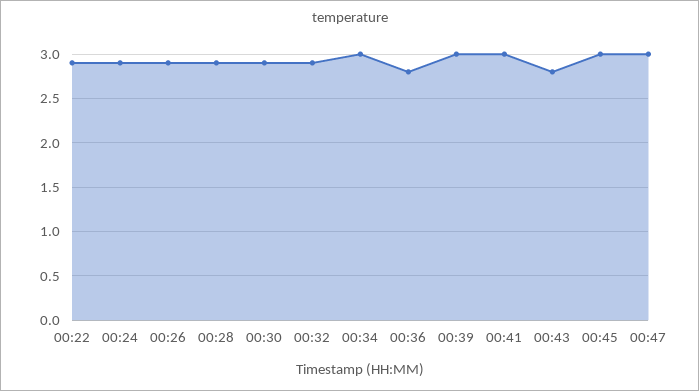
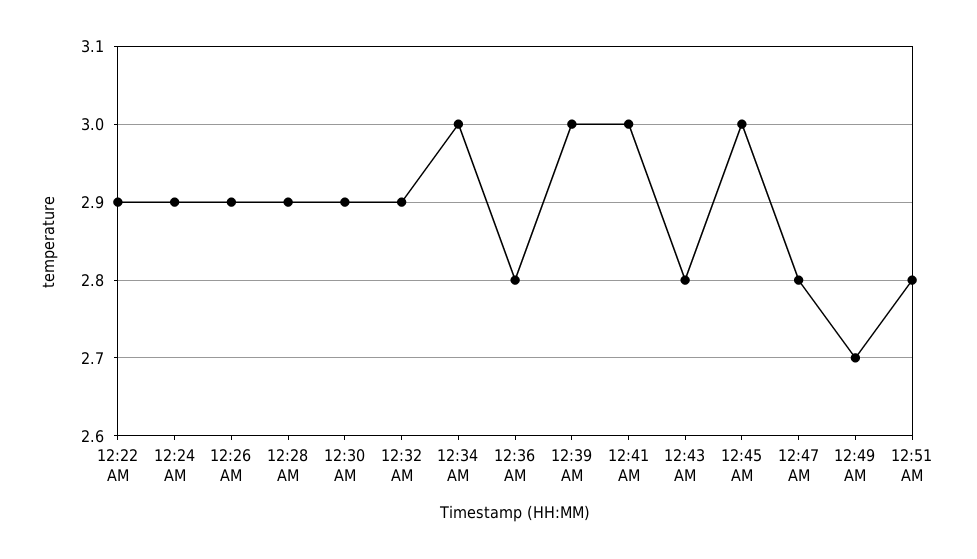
00:47: 3 -> 2.8
12:49 AM: none -> 2.7
12:51 AM: none -> 2.8

